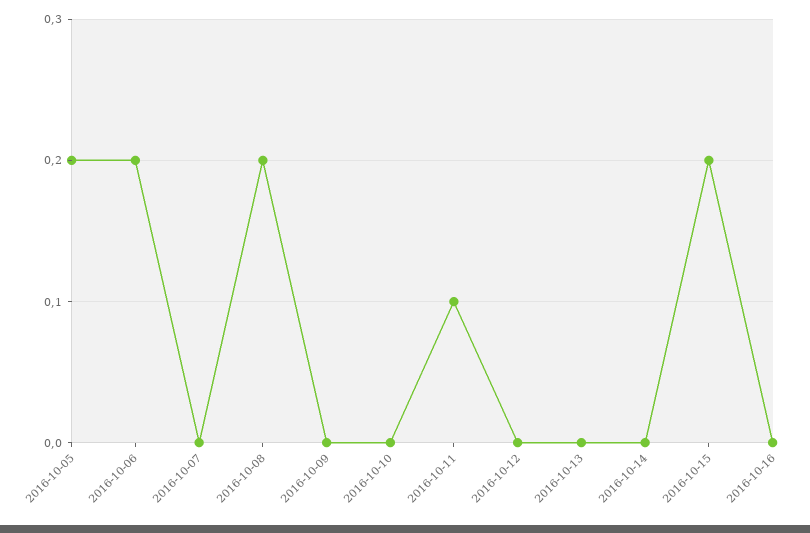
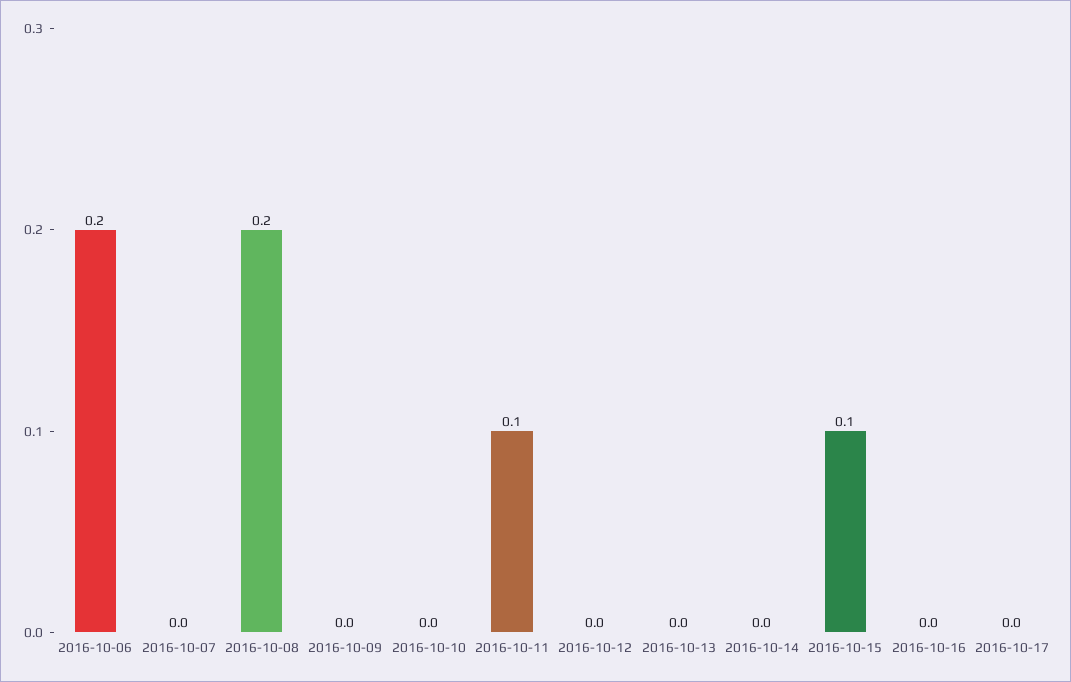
2016-10-05: 0.2 -> none
2016-10-15: 0.2 -> 0.1
2016-10-17: none -> 0

